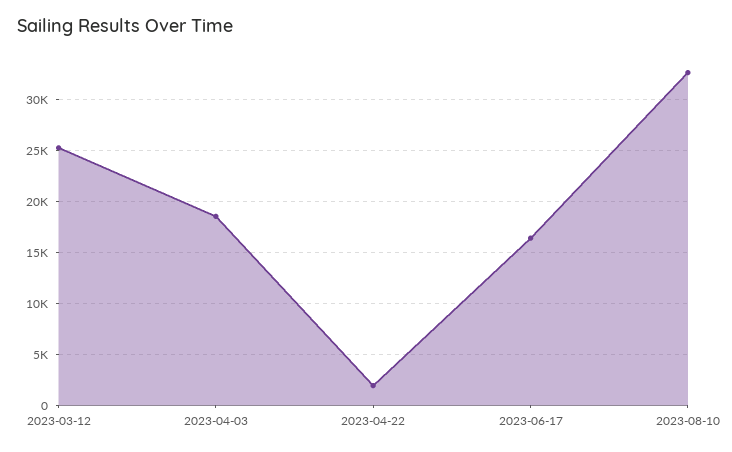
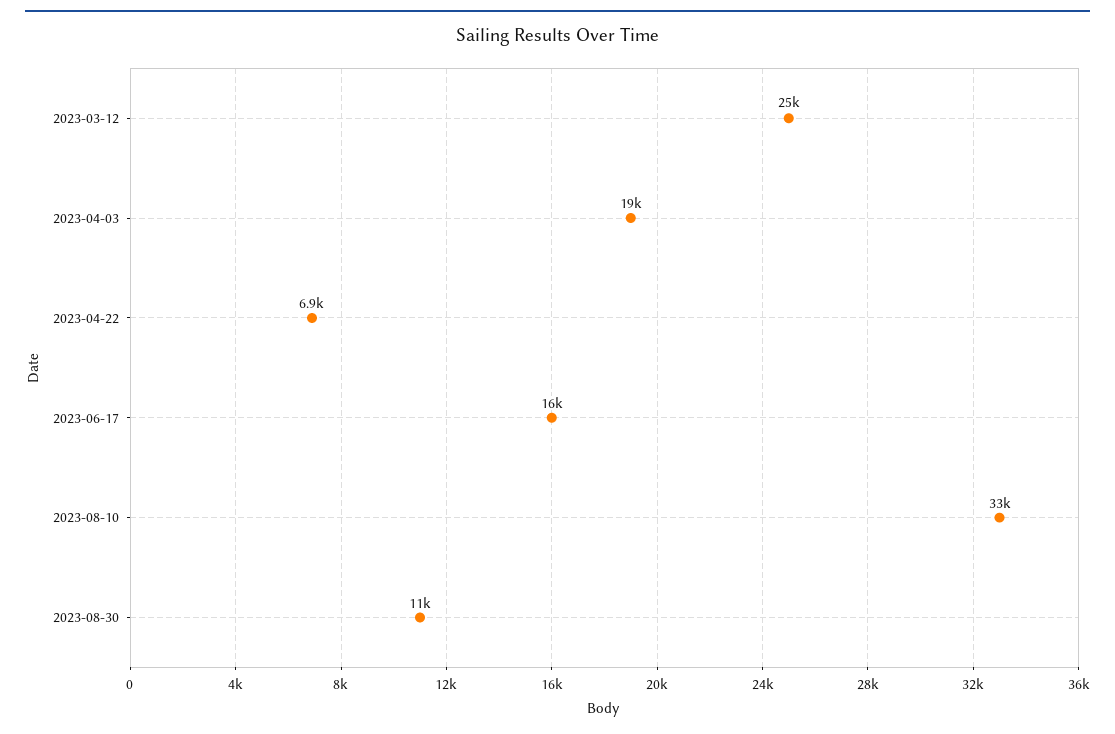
2023-04-22: 2000 -> 6900
2023-08-30: none -> 11000

